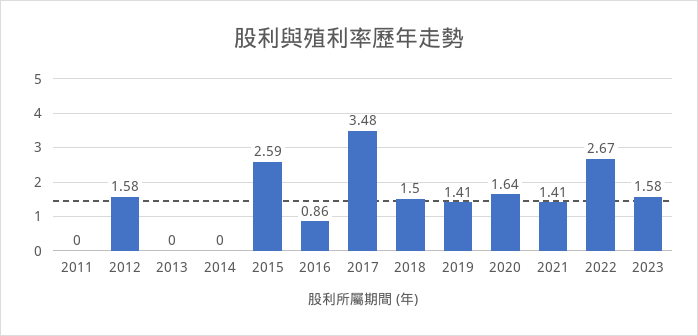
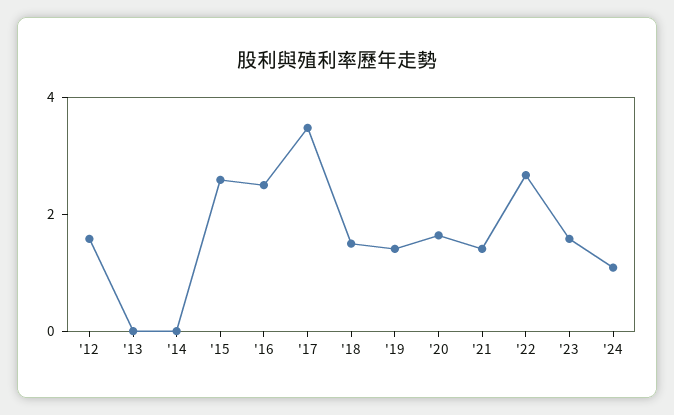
2011: 0 -> none
2016: 0.86 -> 2.5
'24: none -> 1

